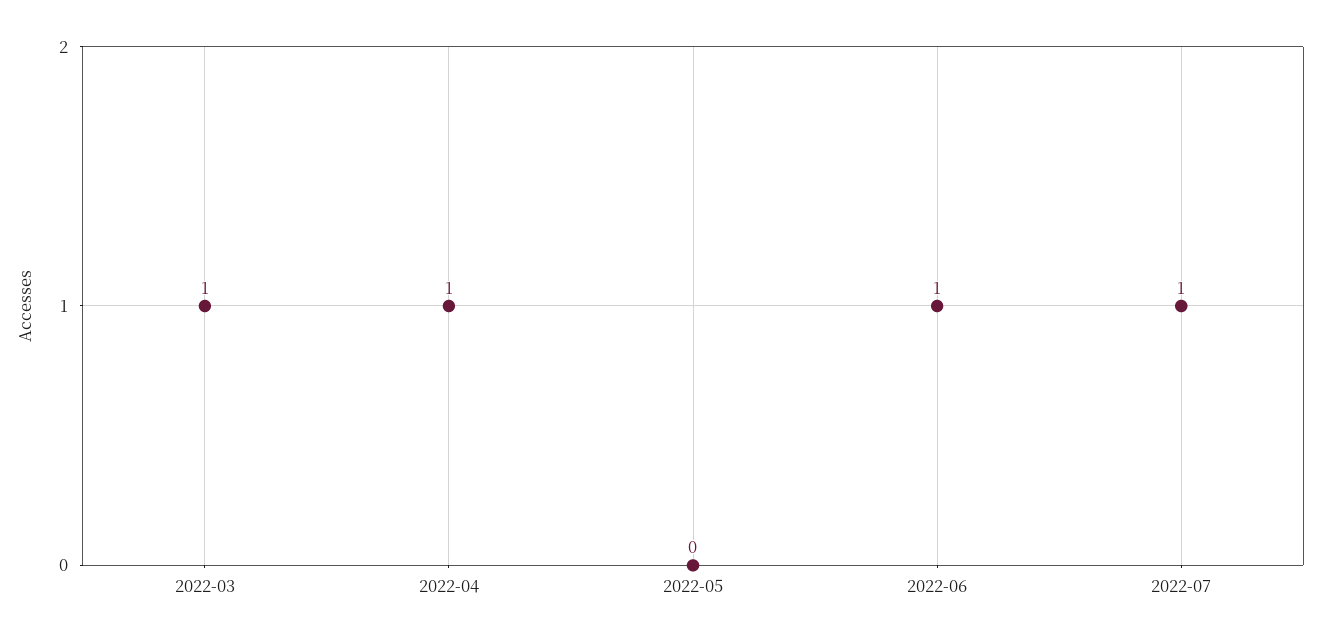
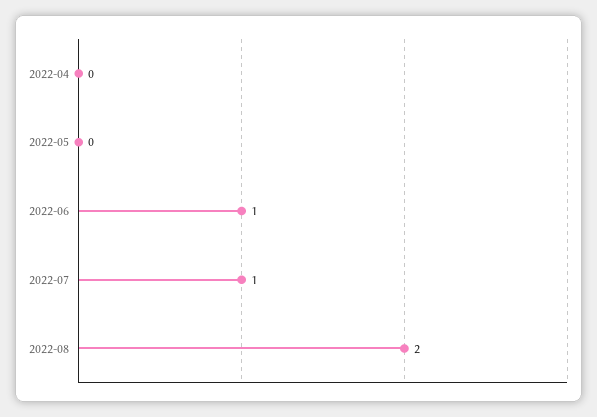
2022-03: 1 -> none
2022-04: 1 -> 0
2022-08: none -> 2

